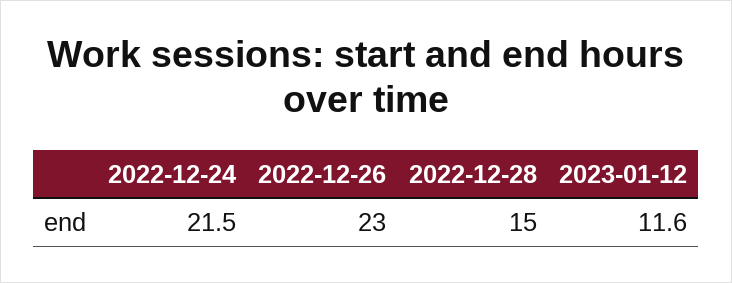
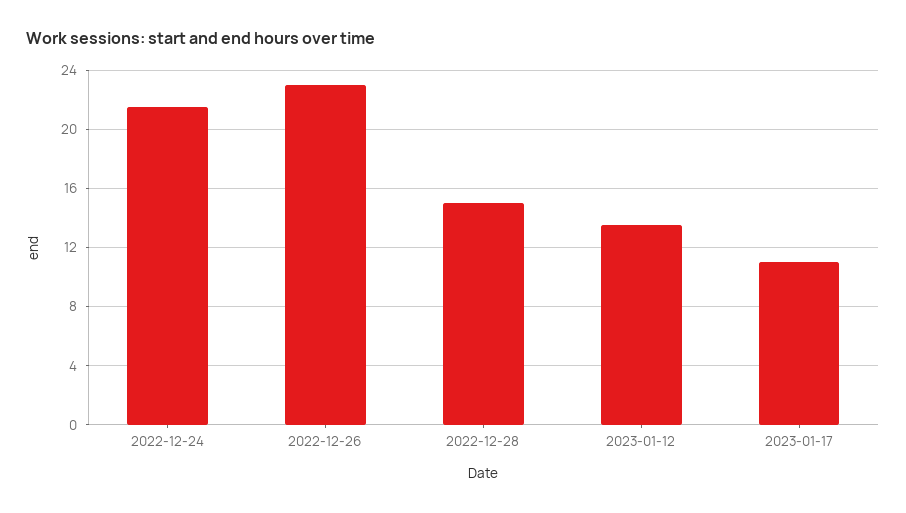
2023-01-12: 11.6 -> 13.5
2023-01-17: none -> 11

